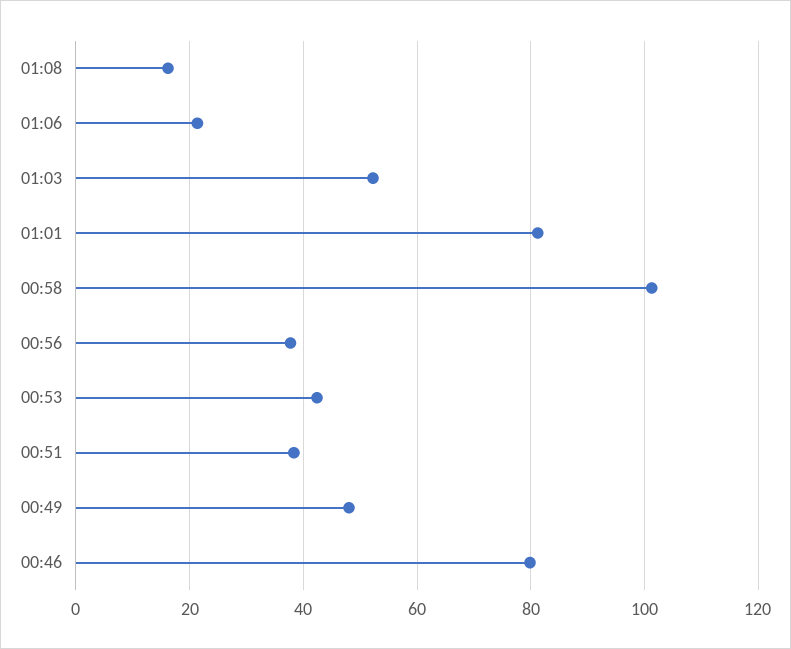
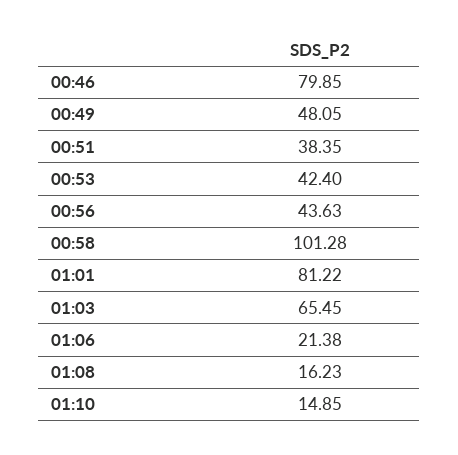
01:03: 52 -> 65.45
00:56: 38 -> 43.63
01:10: none -> 14.85

